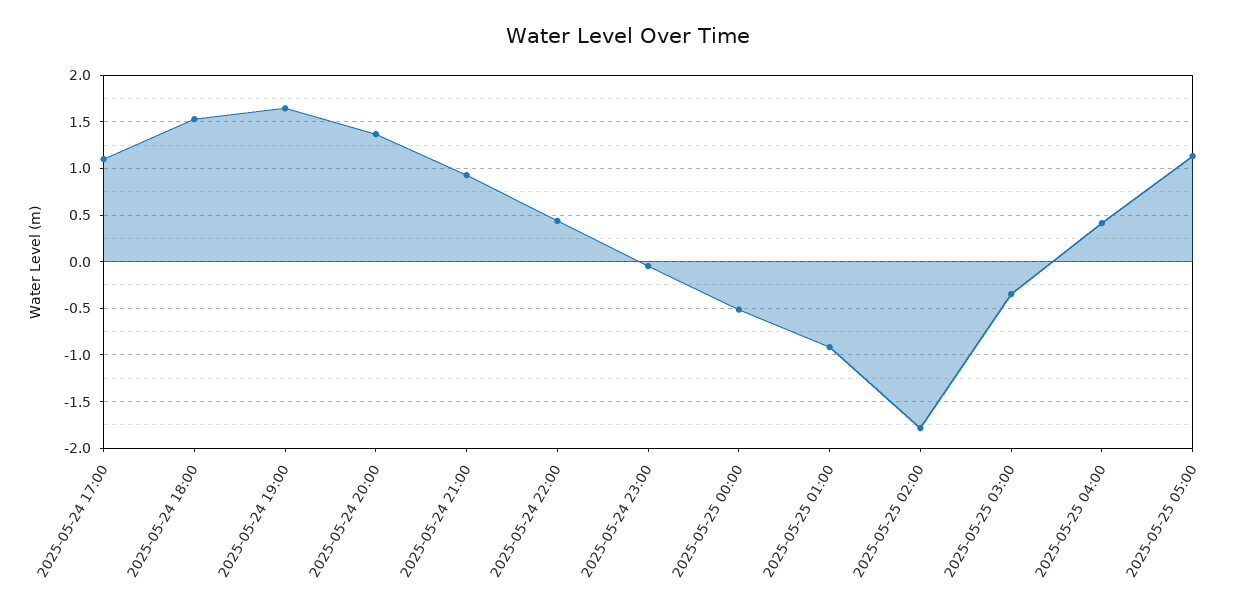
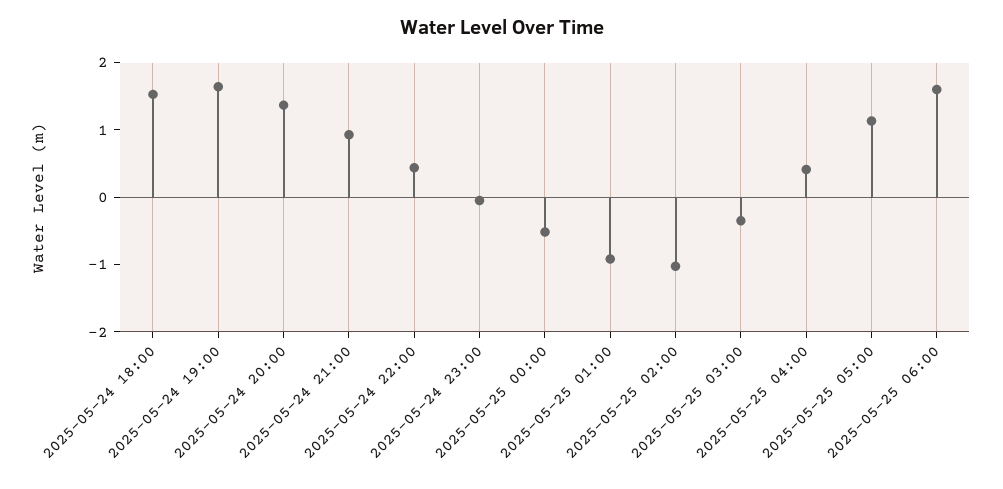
2025-05-24 17:00: 1.1 -> none
2025-05-25 02:00: -1.8 -> -1
2025-05-25 06:00: none -> 1.6

